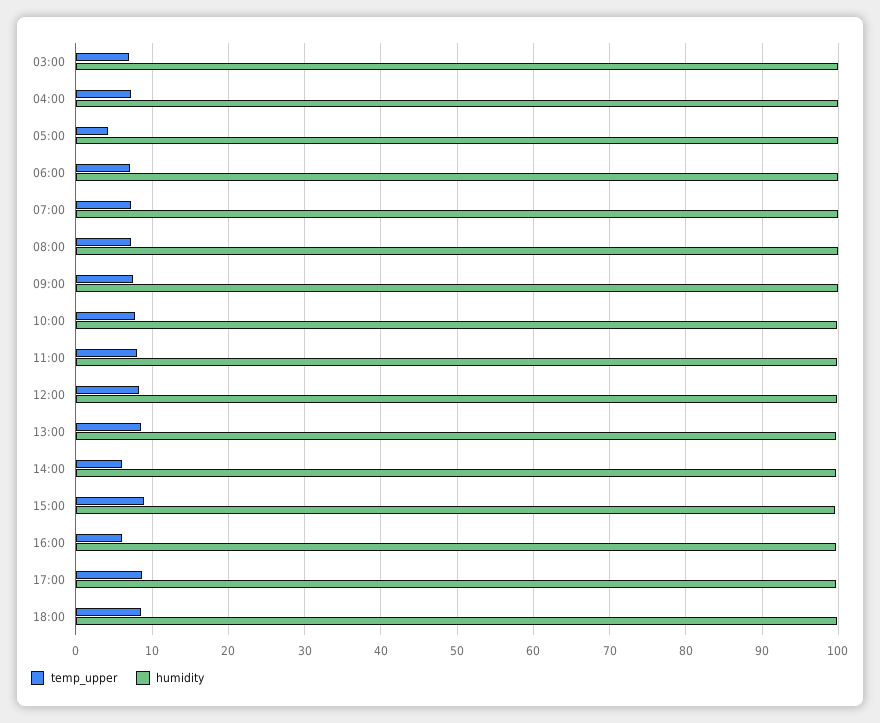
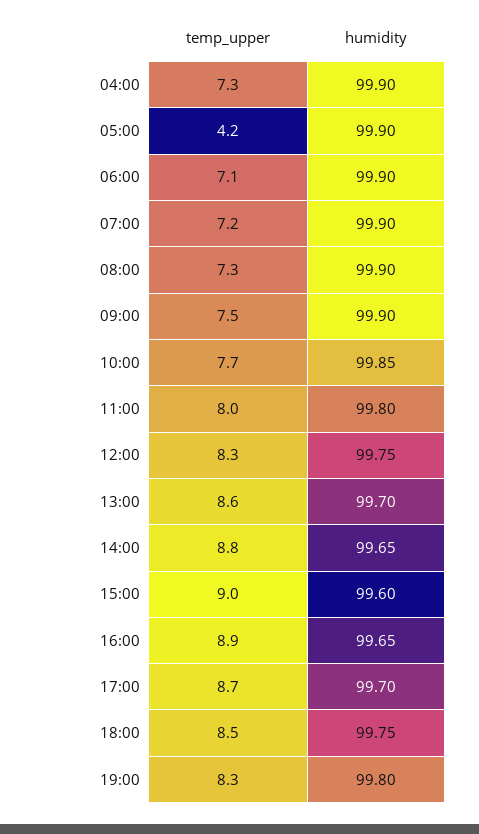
temp_upper, 03:00: 7 -> none
humidity, 03:00: 100 -> none
temp_upper, 14:00: 6 -> 8.8
temp_upper, 16:00: 6 -> 8.9
temp_upper, 19:00: none -> 8.3
humidity, 19:00: none -> 99.8

